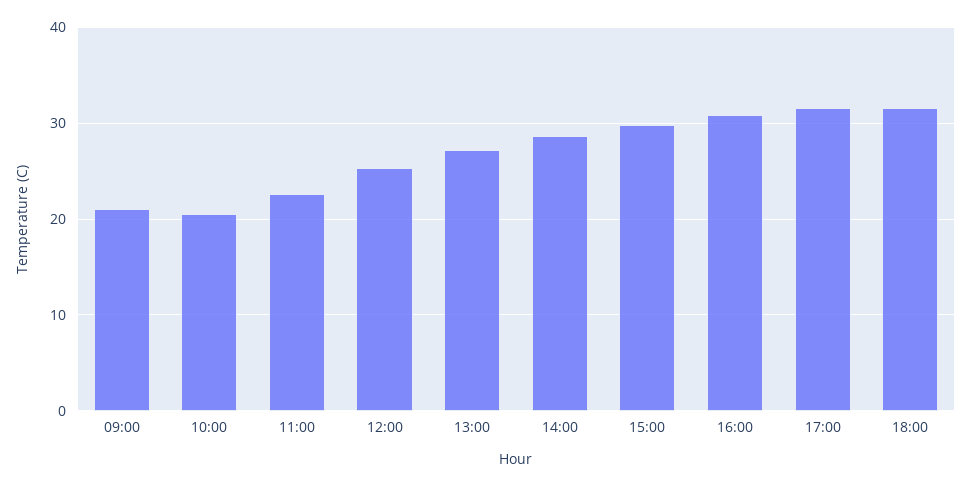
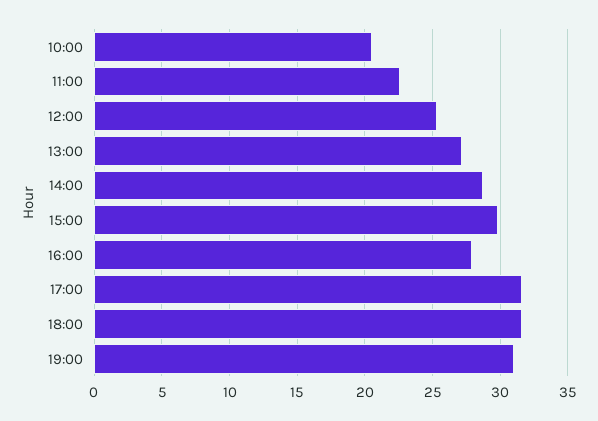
09:00: 21 -> none
16:00: 31 -> 28
19:00: none -> 31

